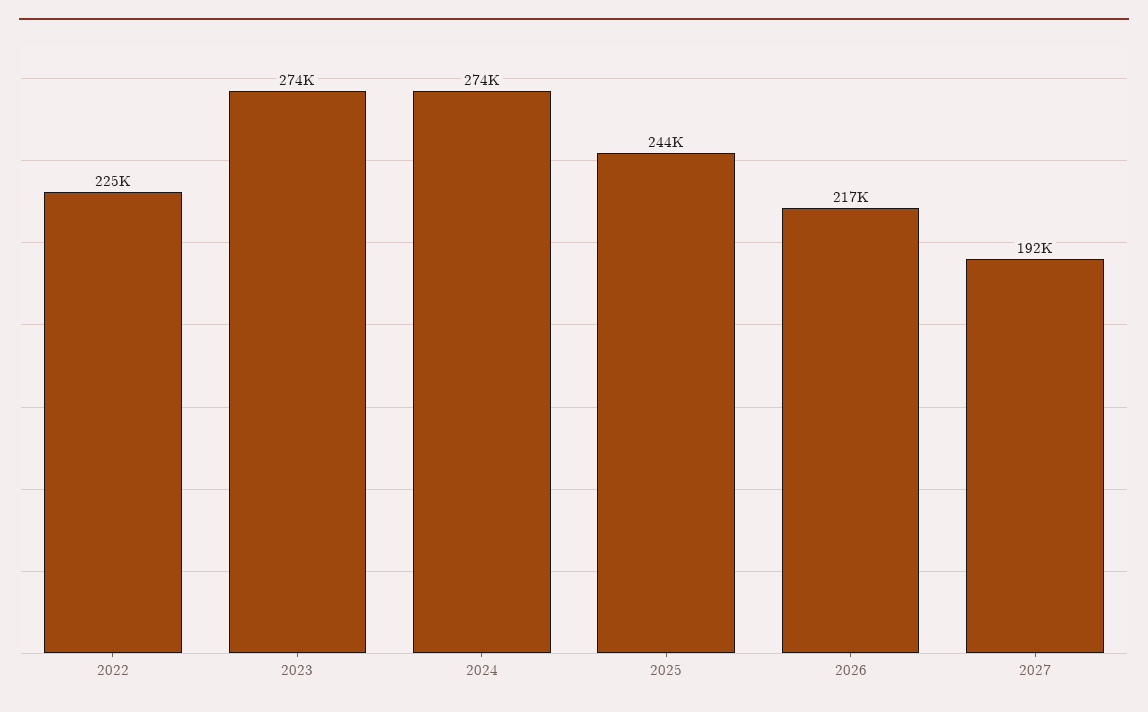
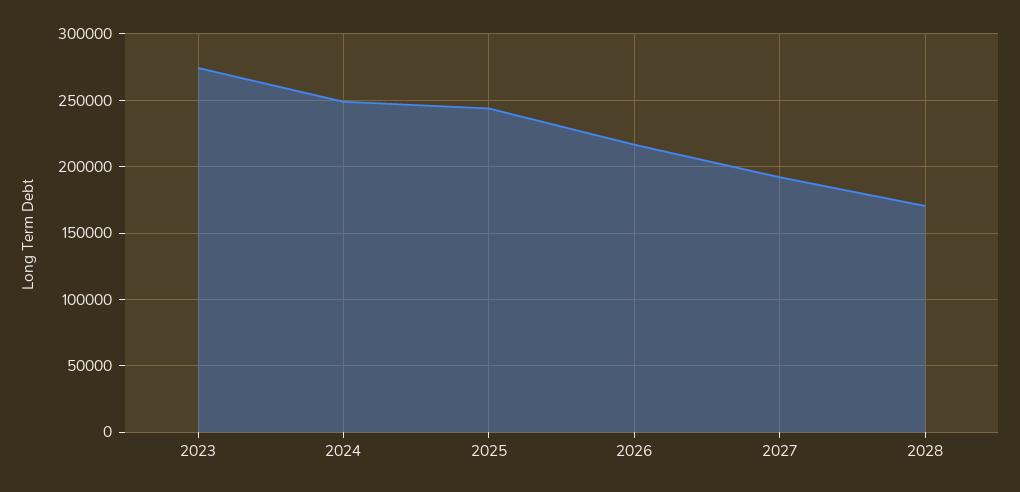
2022: 225000 -> none
2024: 274000 -> 250000
2028: none -> 170000

